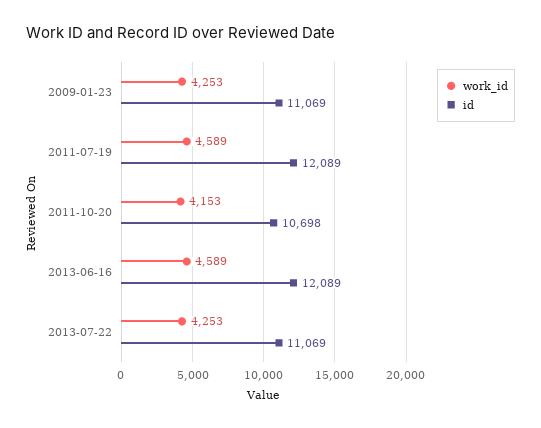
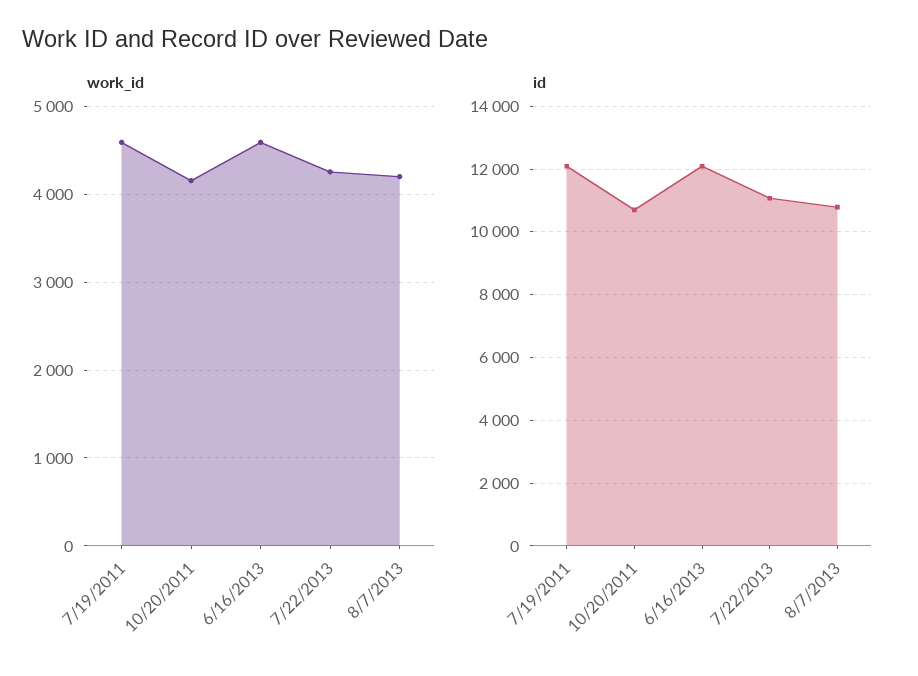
work_id, 2009-01-23: 4253 -> none
id, 2009-01-23: 11069 -> none
work_id, 8/7/2013: none -> 4200
id, 8/7/2013: none -> 10800

